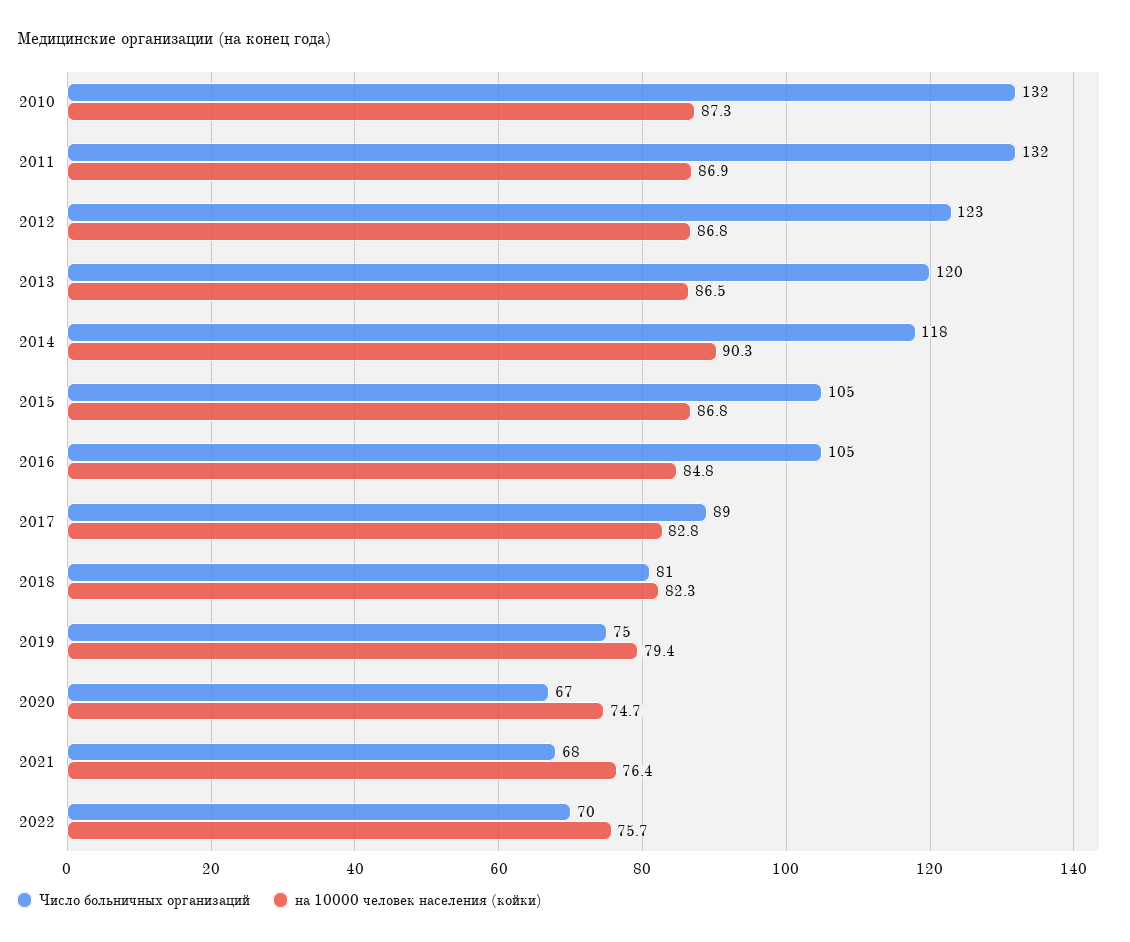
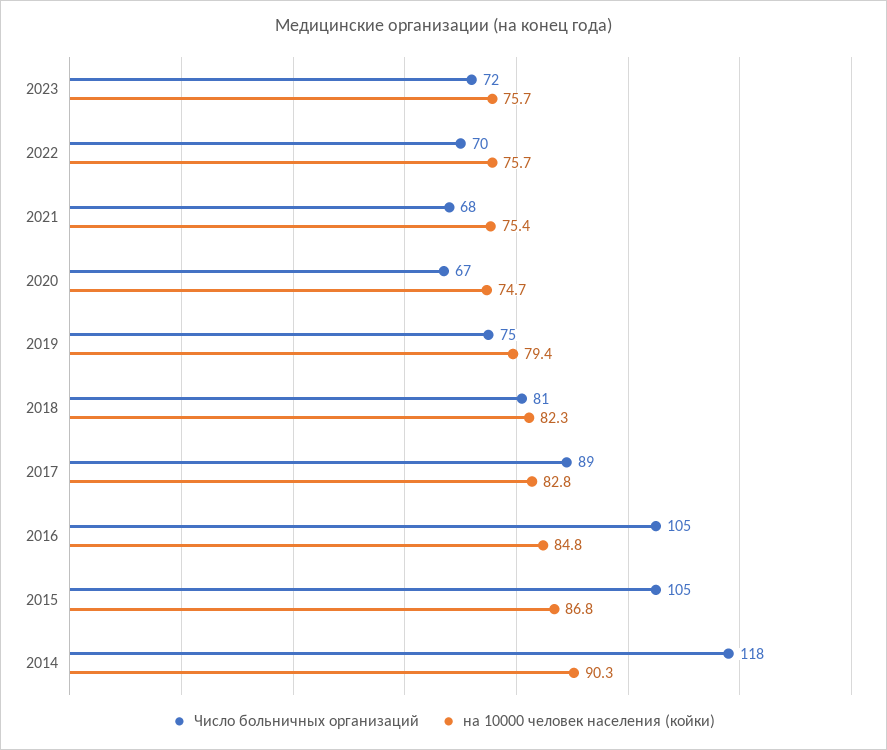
Число больничных организаций, 2010: 132 -> none
на 10000 человек населения (койки), 2010: 87.3 -> none
Число больничных организаций, 2011: 132 -> none
на 10000 человек населения (койки), 2011: 86.9 -> none
Число больничных организаций, 2012: 123 -> none
на 10000 человек населения (койки), 2012: 86.8 -> none
Число больничных организаций, 2013: 120 -> none
на 10000 человек населения (койки), 2013: 86.5 -> none
на 10000 человек населения (койки), 2021: 76.4 -> 75.4
Число больничных организаций, 2023: none -> 72
на 10000 человек населения (койки), 2023: none -> 75.7

